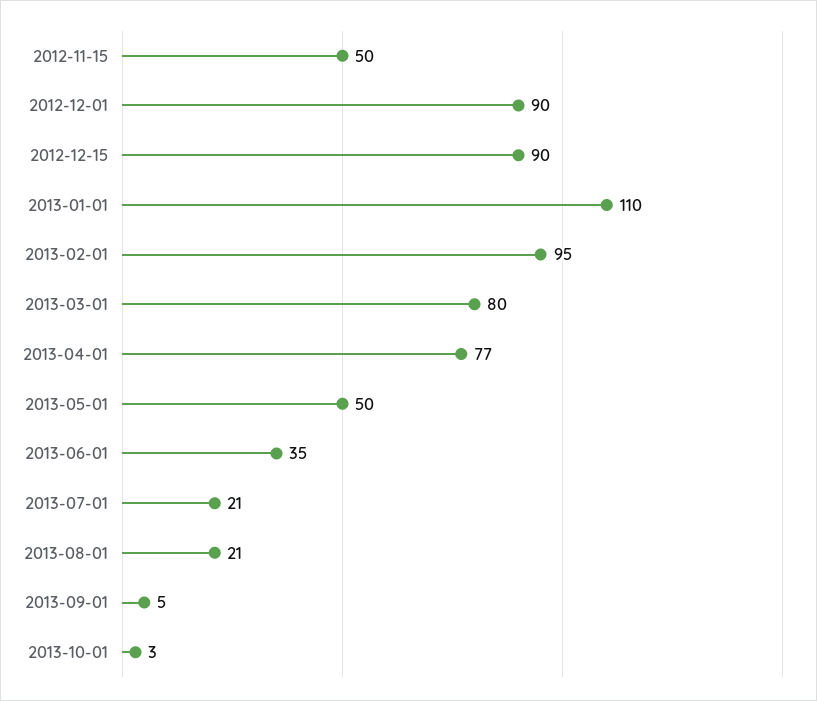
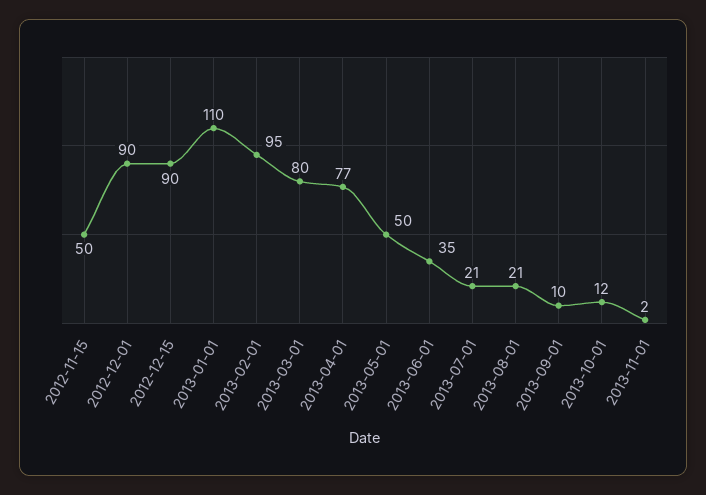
2013-09-01: 5 -> 10
2013-10-01: 3 -> 12
2013-11-01: none -> 2

